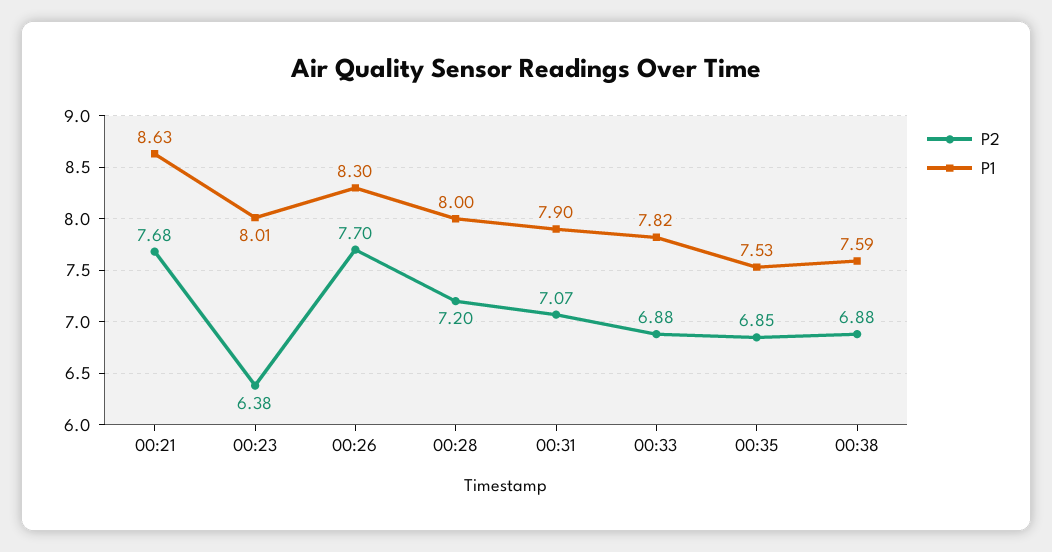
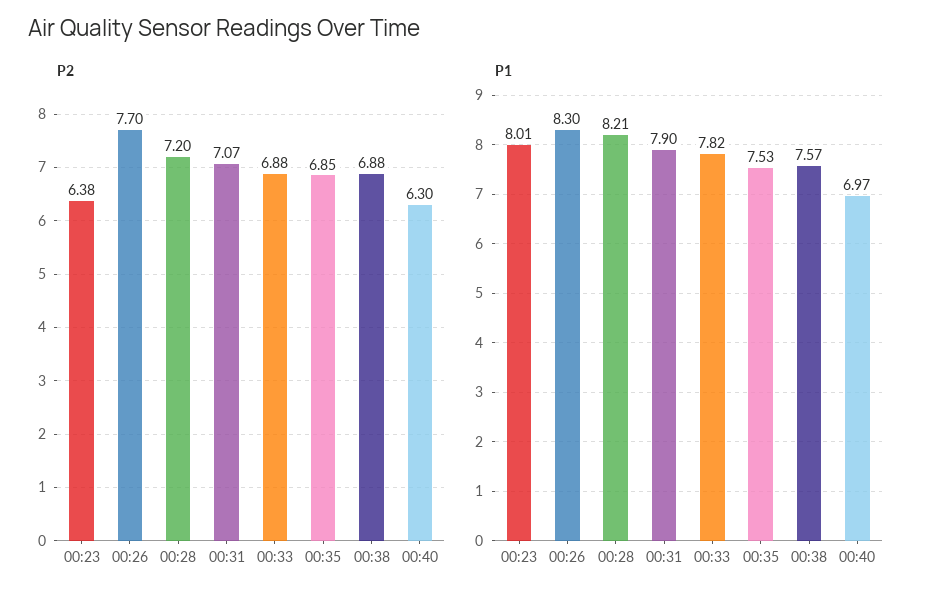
P2, 00:21: 7.68 -> none
P1, 00:21: 8.63 -> none
P1, 00:28: 8 -> 8.21
P1, 00:38: 7.59 -> 7.57
P2, 00:40: none -> 6.3
P1, 00:40: none -> 6.97

